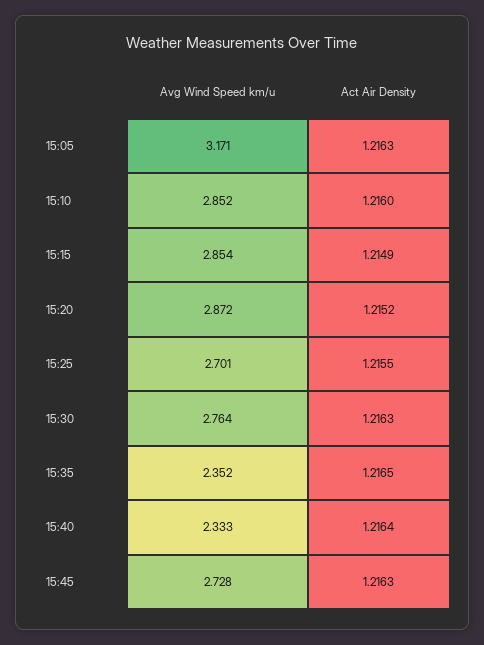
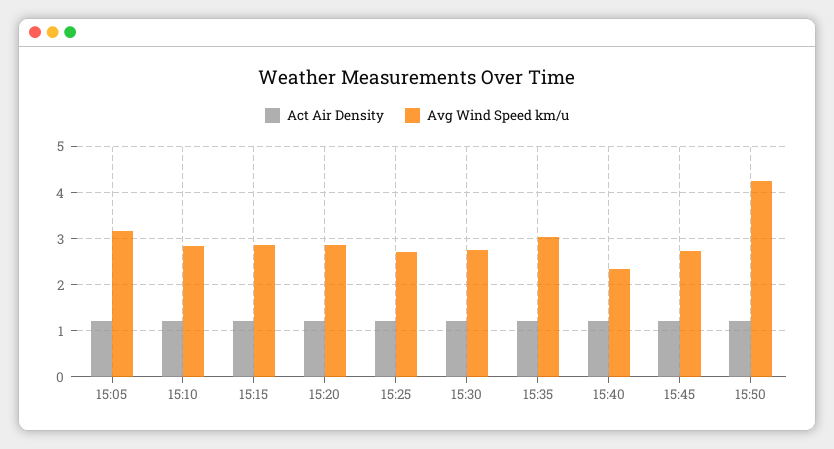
Avg Wind Speed km/u, 15:35: 2.352 -> 3
Act Air Density, 15:50: none -> 1.2
Avg Wind Speed km/u, 15:50: none -> 4.2

